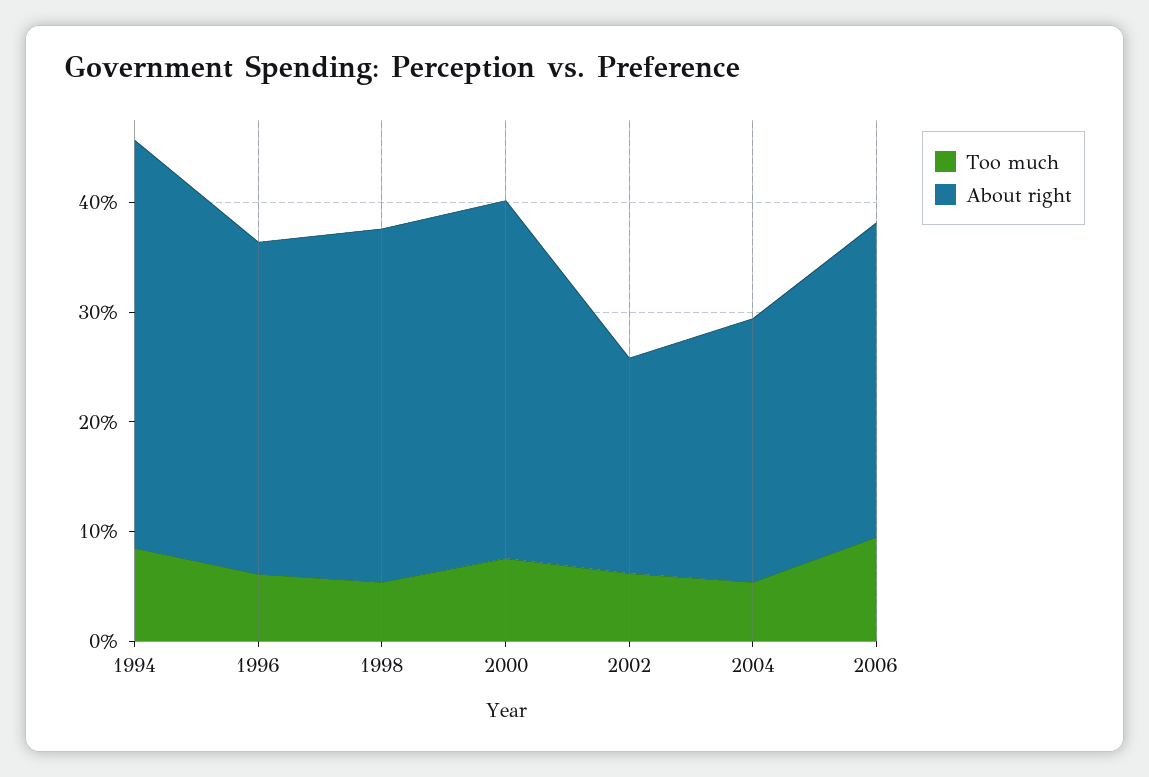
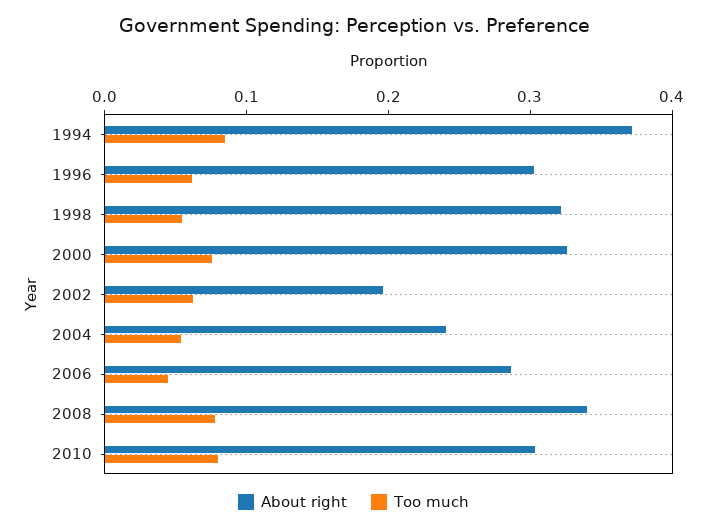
Too much, 2006: 0.1 -> 0.04
About right, 2008: none -> 0.34
Too much, 2008: none -> 0.08
About right, 2010: none -> 0.3
Too much, 2010: none -> 0.08

